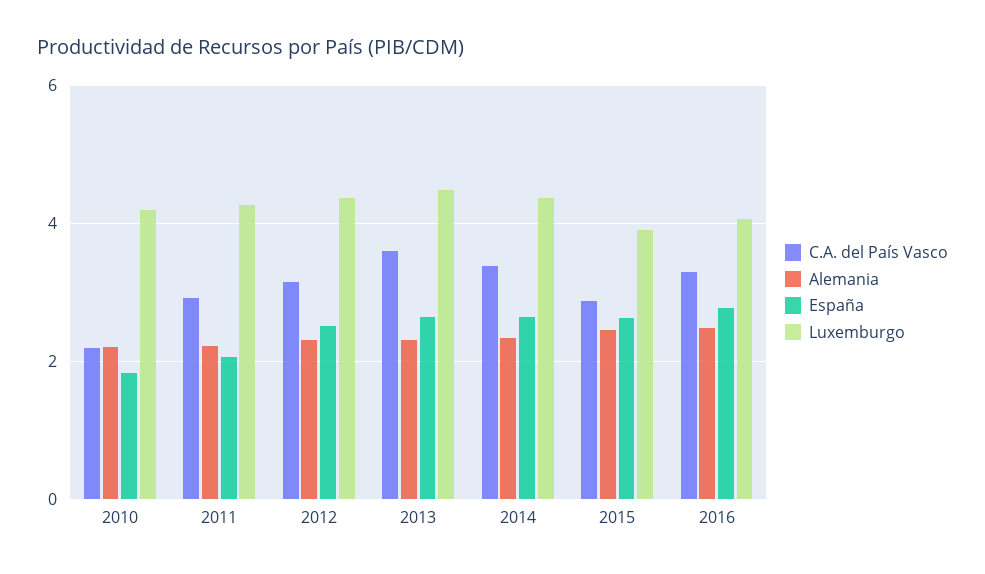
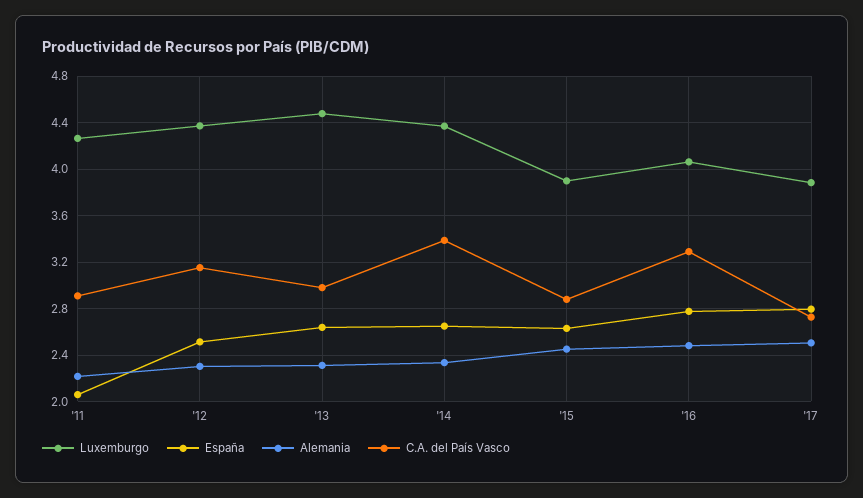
C.A. del País Vasco, 2010: 2.2 -> none
Alemania, 2010: 2.2 -> none
España, 2010: 1.8 -> none
Luxemburgo, 2010: 4.2 -> none
C.A. del País Vasco, 2013: 3.6 -> 3
Luxemburgo, '17: none -> 3.9
España, '17: none -> 2.8
Alemania, '17: none -> 2.5
C.A. del País Vasco, '17: none -> 2.7

